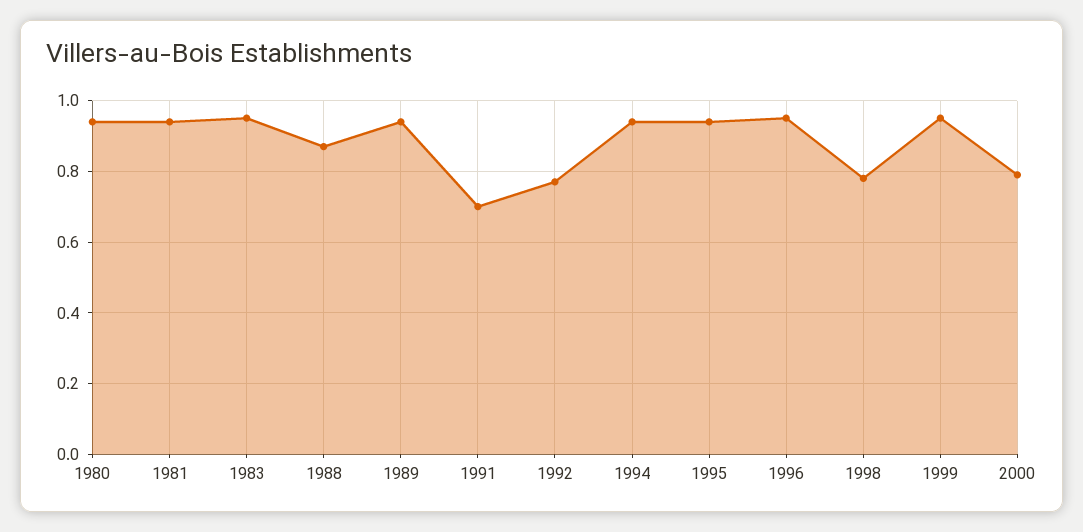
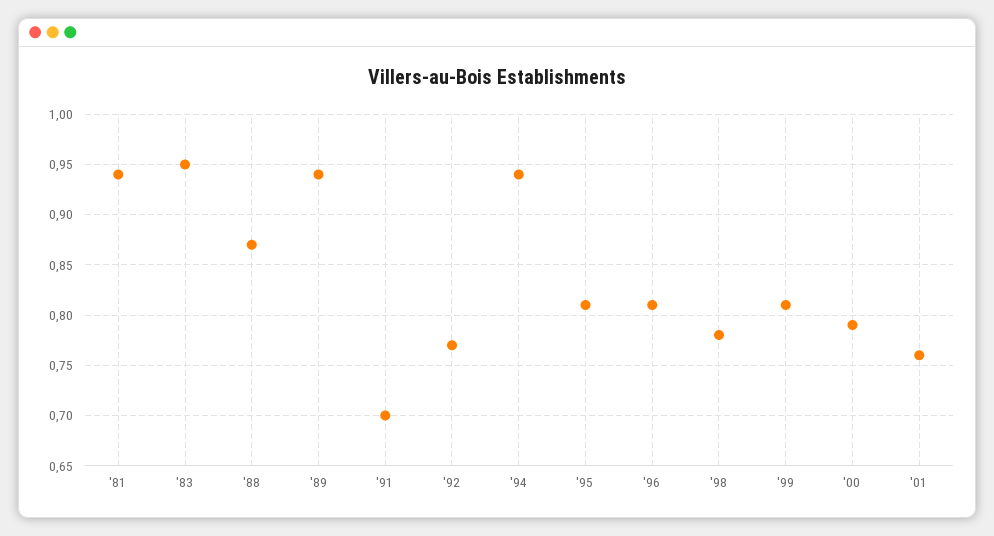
1980: 0.95 -> none
1995: 0.95 -> 0.81
1996: 0.95 -> 0.81
1999: 0.95 -> 0.81
'01: none -> 0.76

